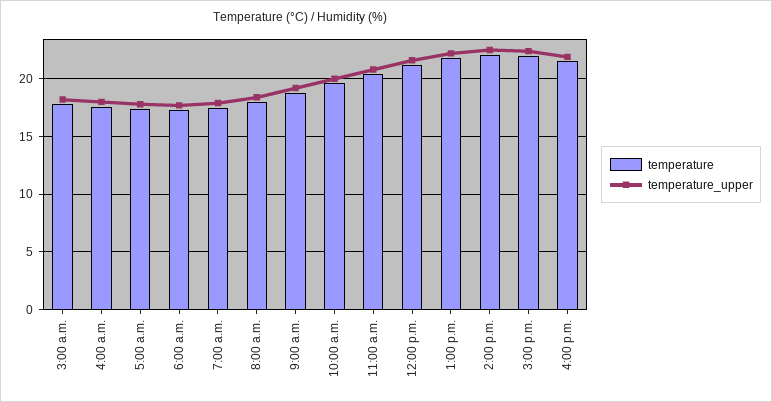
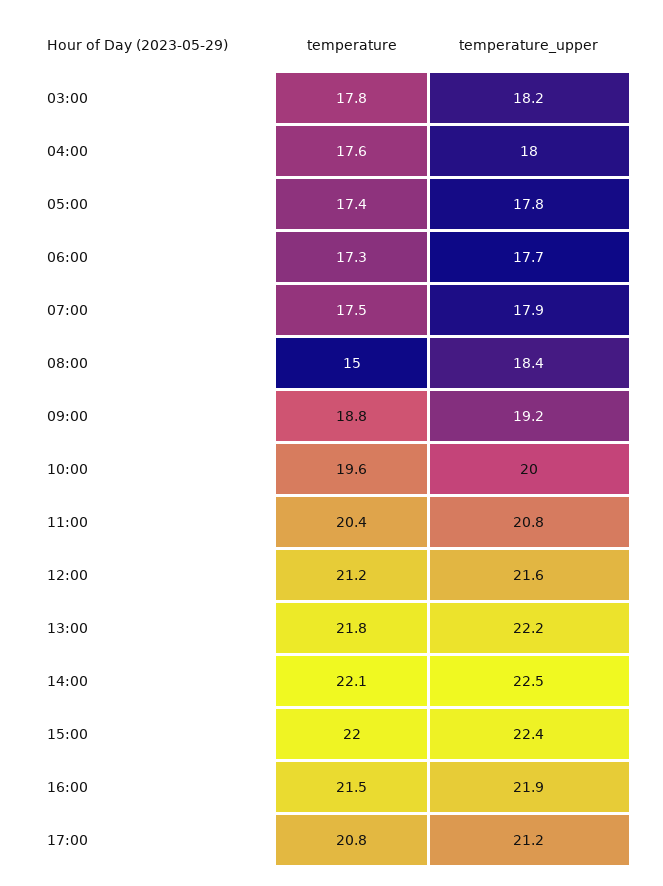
temperature, 8:00 a.m.: 18 -> 15
temperature, 17:00: none -> 20.8
temperature_upper, 17:00: none -> 21.2

